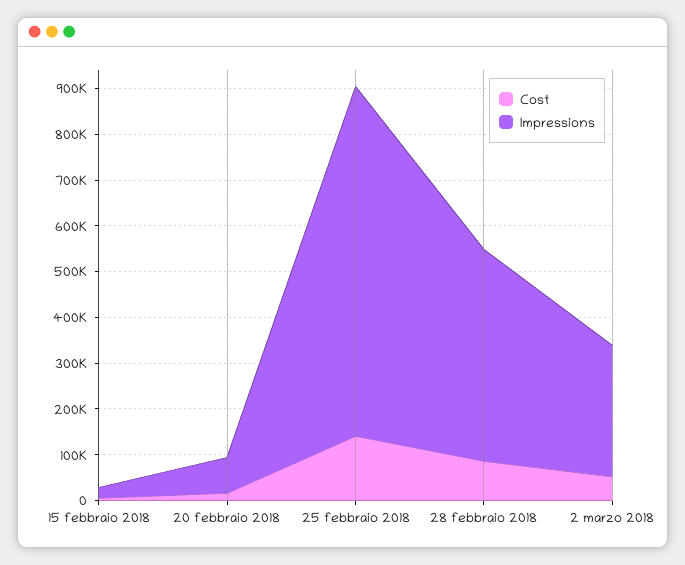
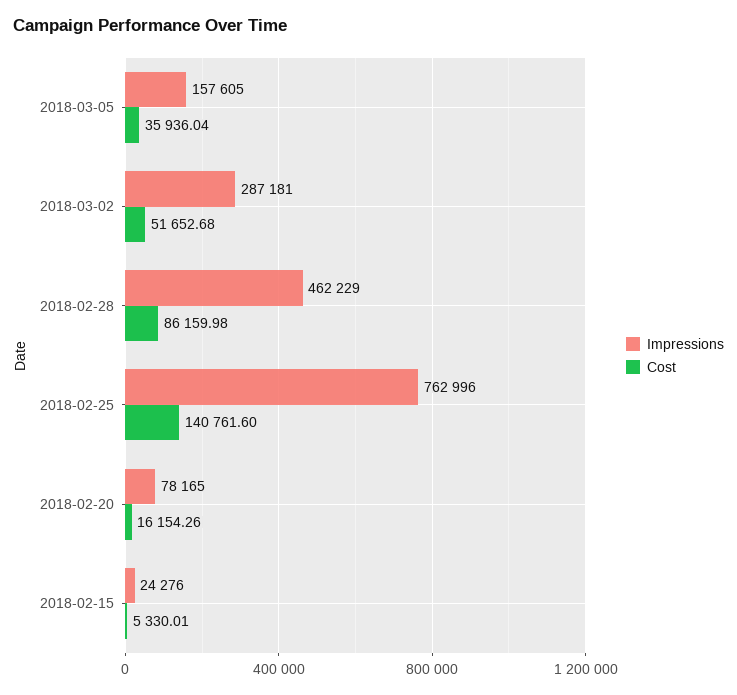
Impressions, 2018-03-05: none -> 157605
Cost, 2018-03-05: none -> 35936.04

